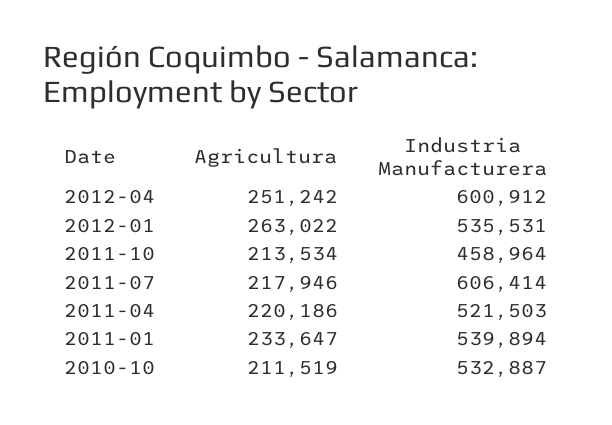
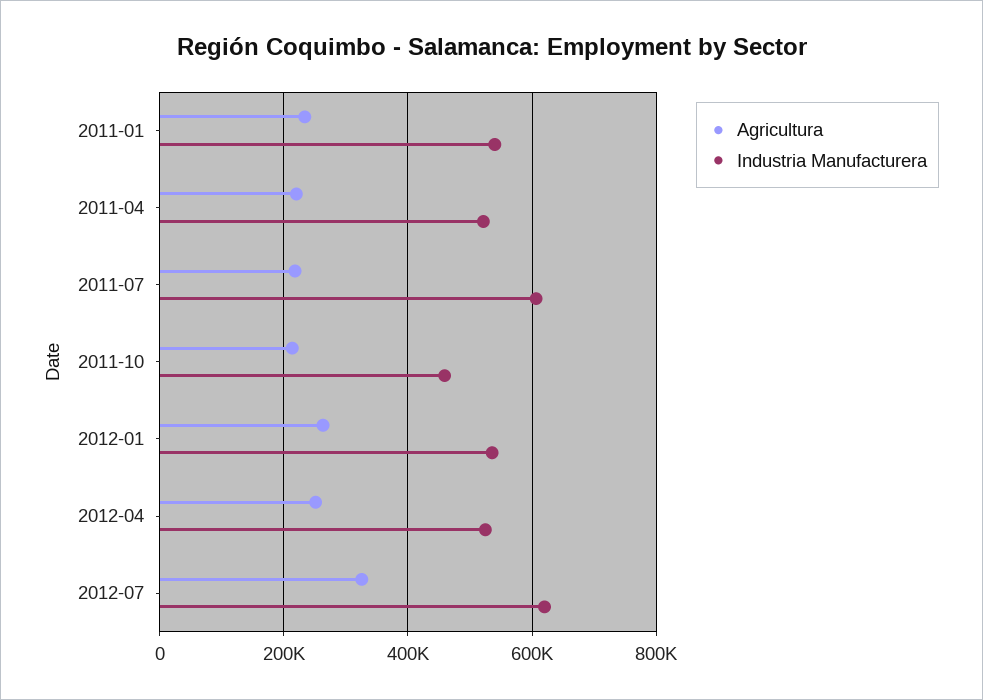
Industria Manufacturera, 2012-04: 600912 -> 520000
Agricultura, 2010-10: 211519 -> none
Industria Manufacturera, 2010-10: 532887 -> none
Agricultura, 2012-07: none -> 320000
Industria Manufacturera, 2012-07: none -> 620000

